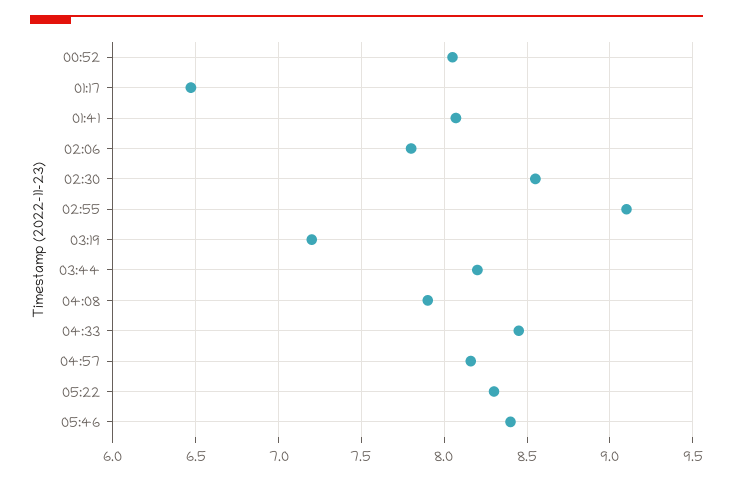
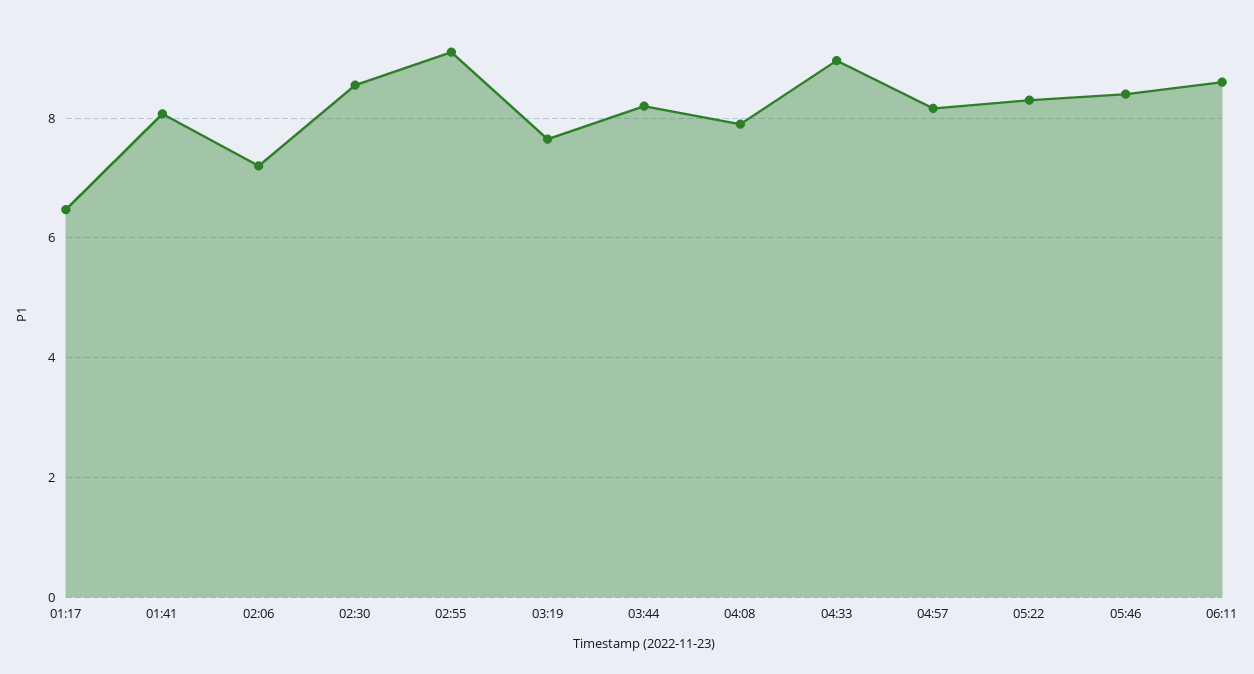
00:52: 8.05 -> none
02:06: 7.8 -> 7.2
03:19: 7.2 -> 7.6
04:33: 8.45 -> 9
06:11: none -> 8.6

